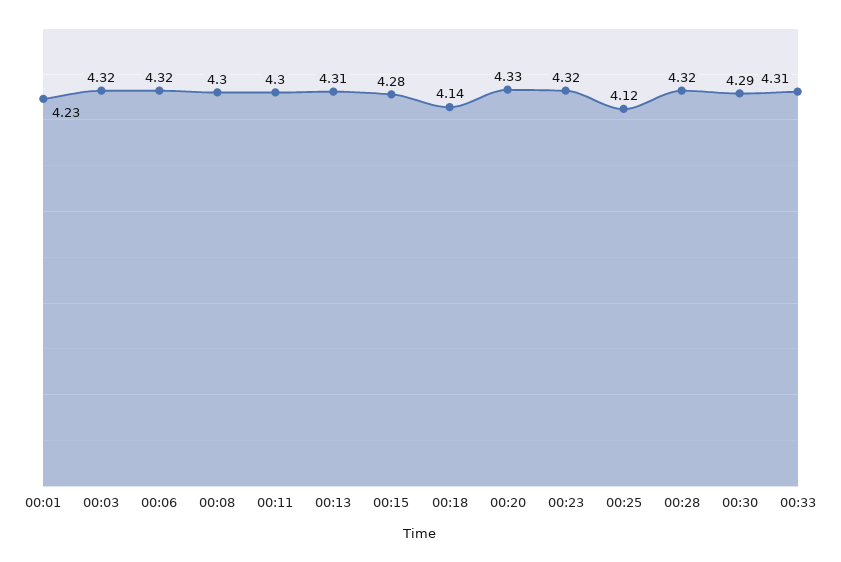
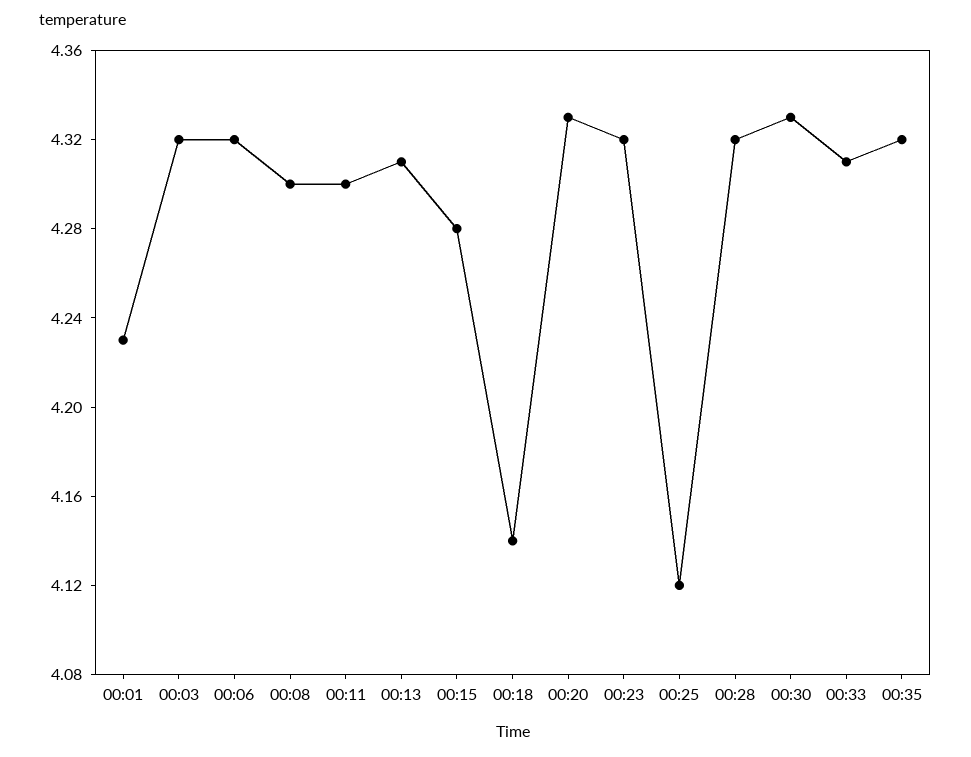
00:30: 4.29 -> 4.33
00:35: none -> 4.32

